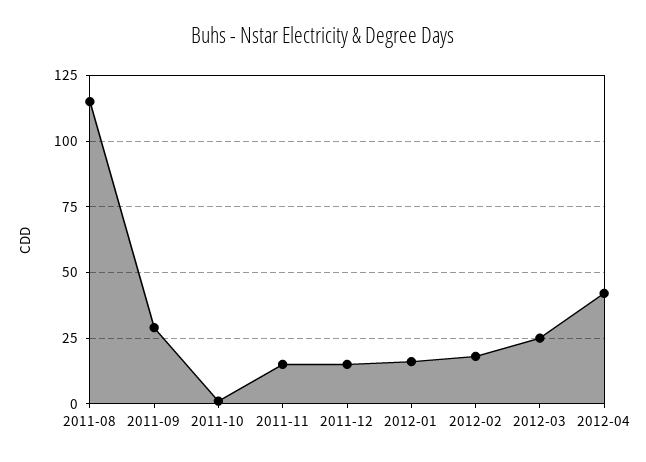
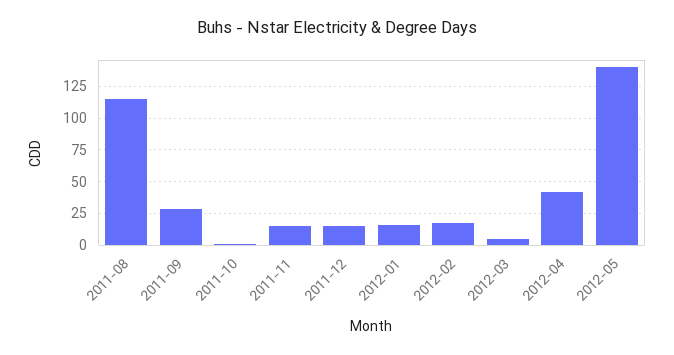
2012-03: 25 -> 5
2012-05: none -> 140

